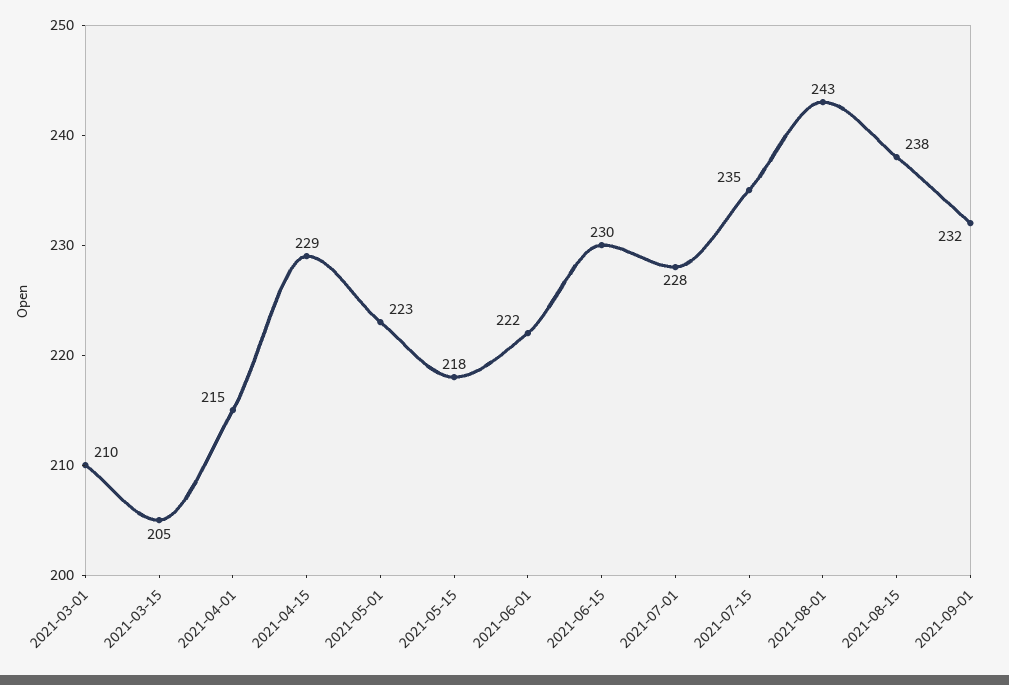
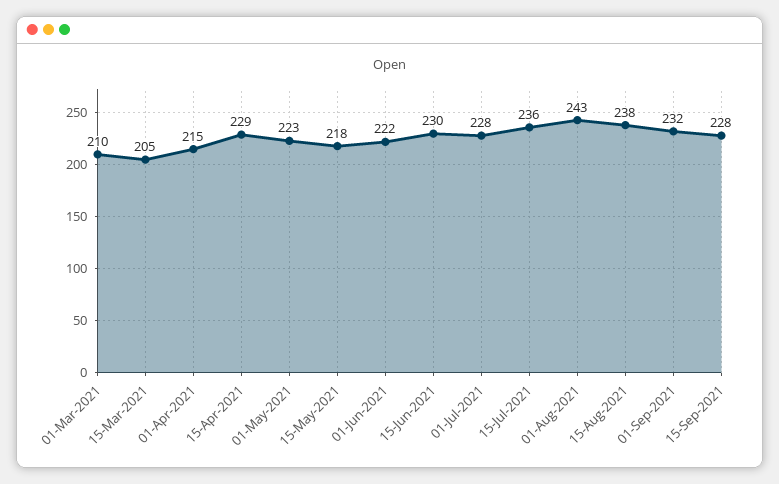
2021-07-15: 235 -> 236
15-Sep-2021: none -> 228

